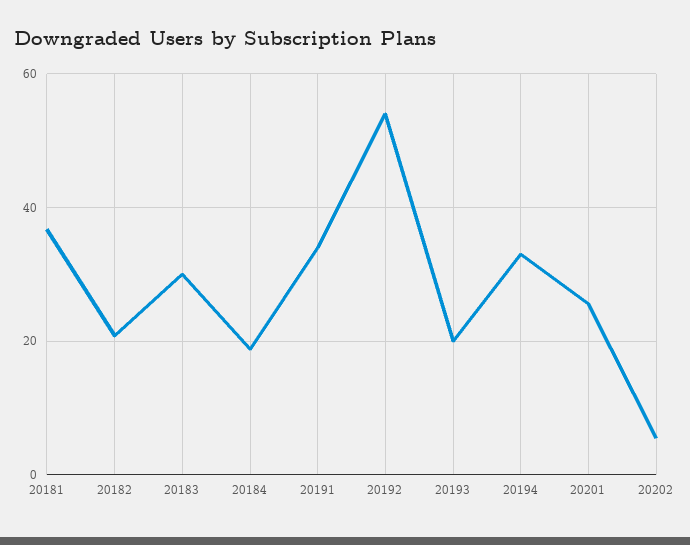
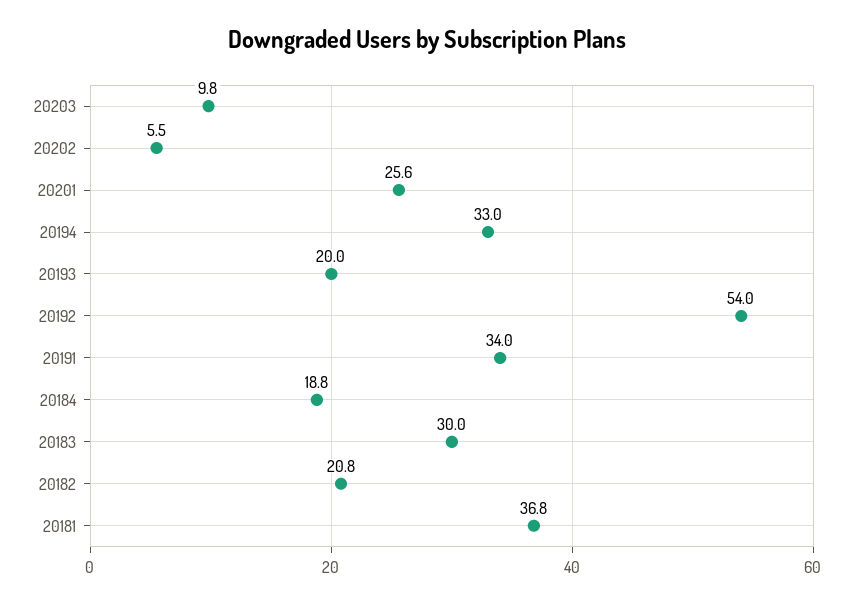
20203: none -> 9.8

